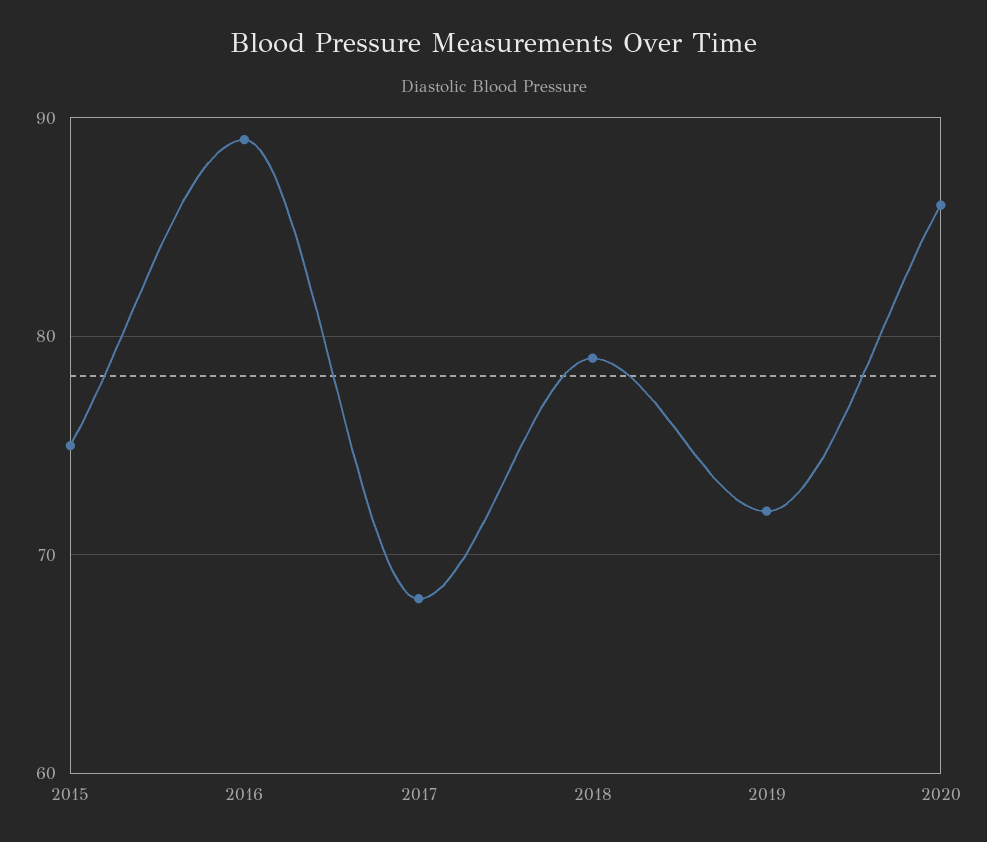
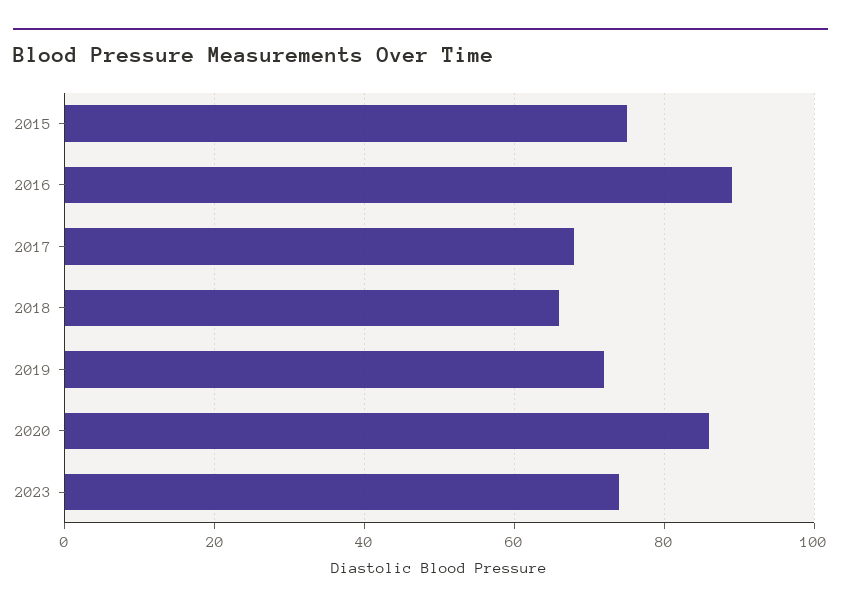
2018: 79 -> 65
2023: none -> 75

